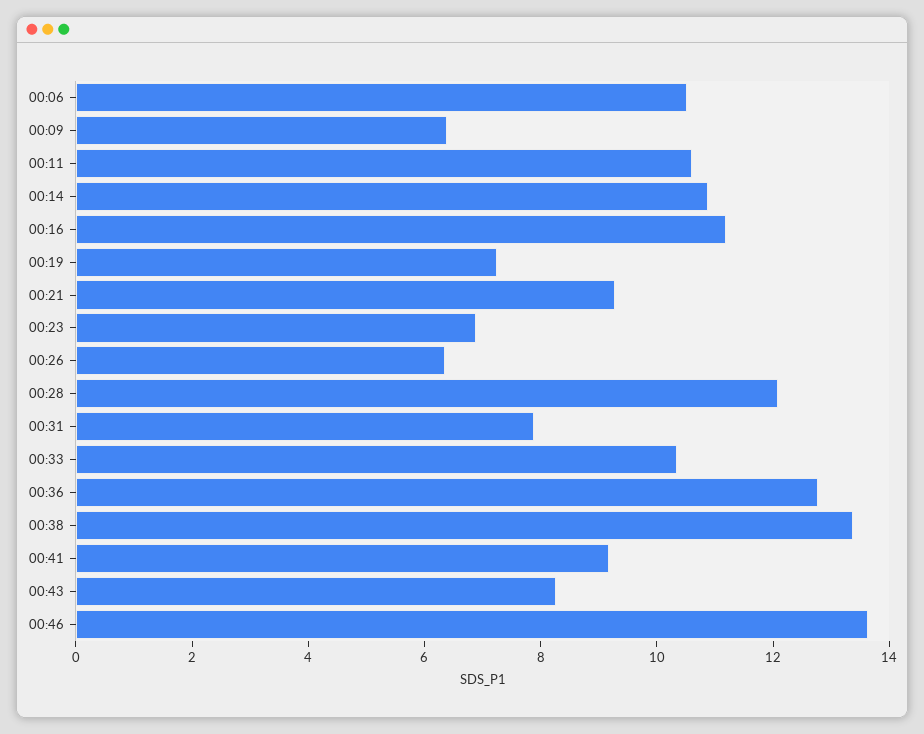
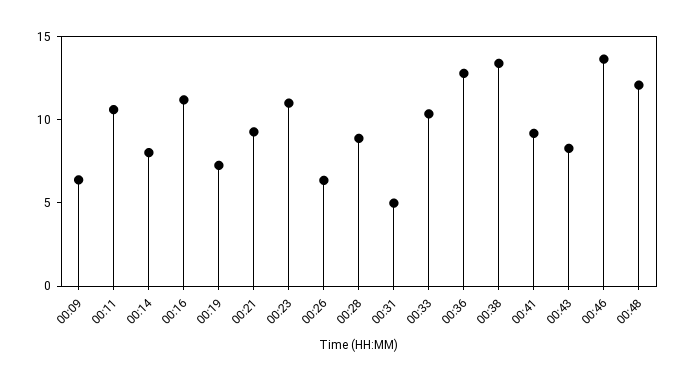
00:06: 10.5 -> none
00:14: 11 -> 8
00:23: 7 -> 11
00:28: 12 -> 9
00:31: 8 -> 5
00:48: none -> 12

